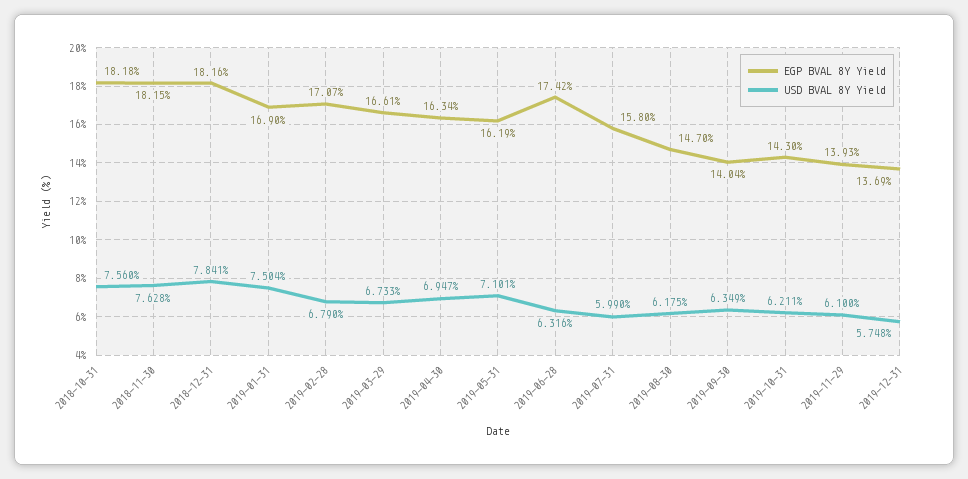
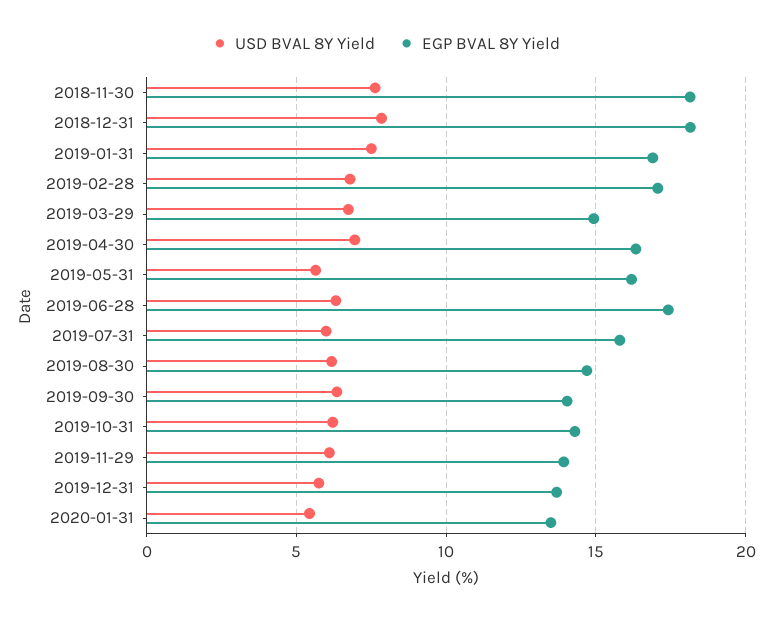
EGP BVAL 8Y Yield, 2018-10-31: 18.18 -> none
USD BVAL 8Y Yield, 2018-10-31: 7.56 -> none
EGP BVAL 8Y Yield, 2019-03-29: 16.61 -> 15
USD BVAL 8Y Yield, 2019-05-31: 7.101 -> 5.5
USD BVAL 8Y Yield, 2020-01-31: none -> 5.5
EGP BVAL 8Y Yield, 2020-01-31: none -> 13.5

